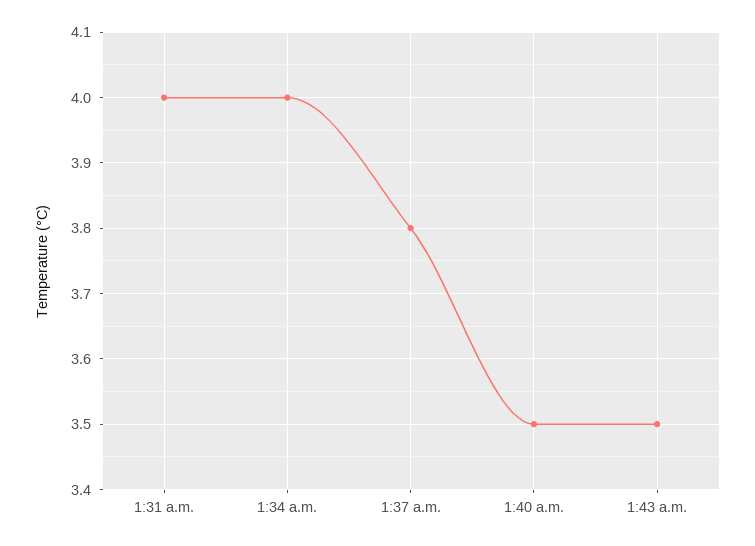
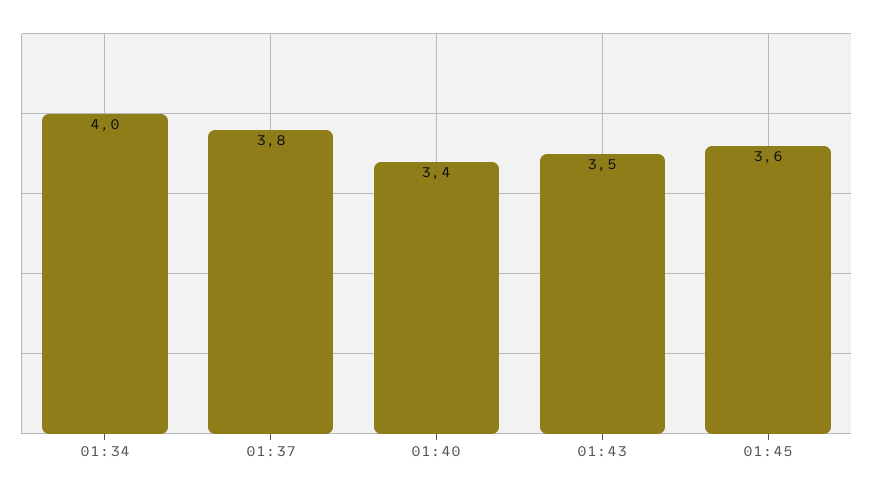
1:31 a.m.: 4 -> none
1:40 a.m.: 3.5 -> 3.4
01:45: none -> 3.6

